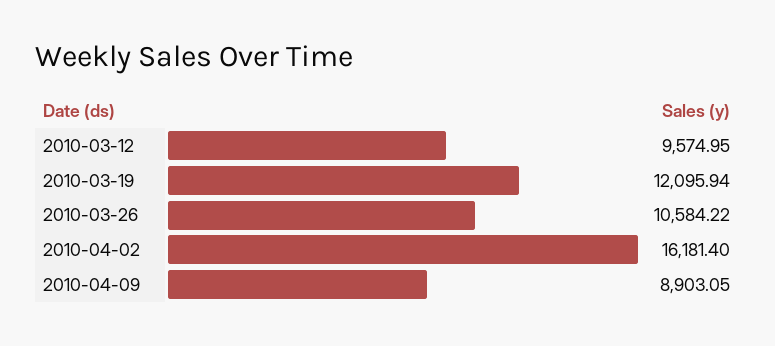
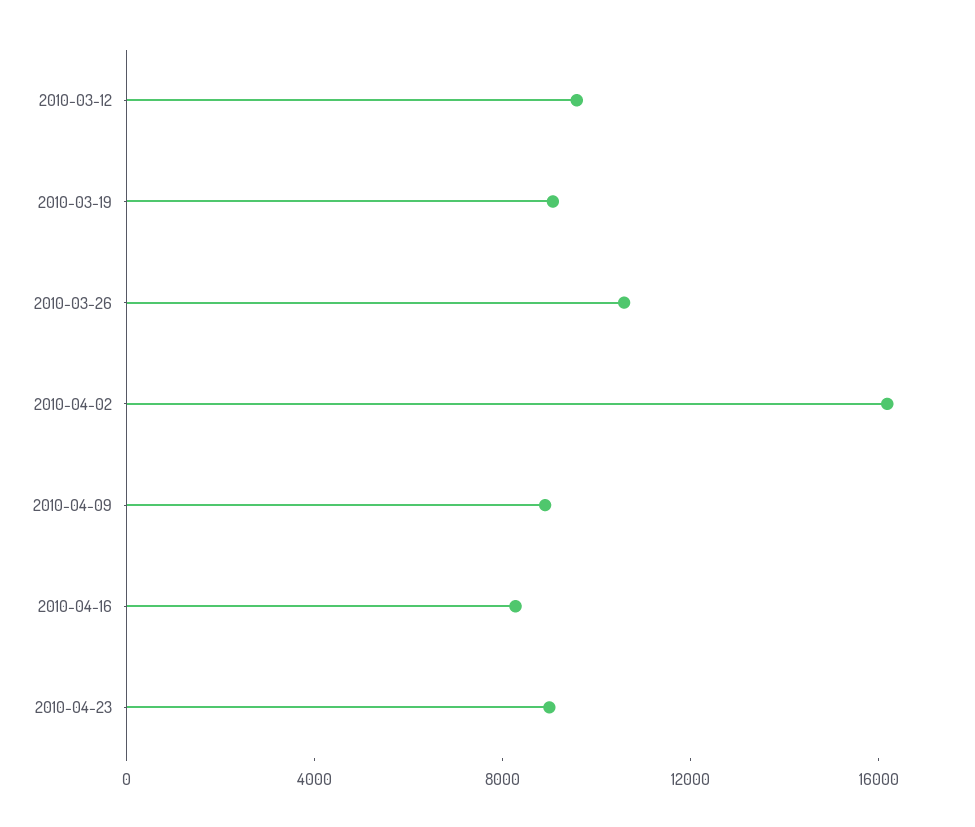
2010-03-19: 12095.94 -> 9000
2010-04-16: none -> 8000
2010-04-23: none -> 9000

